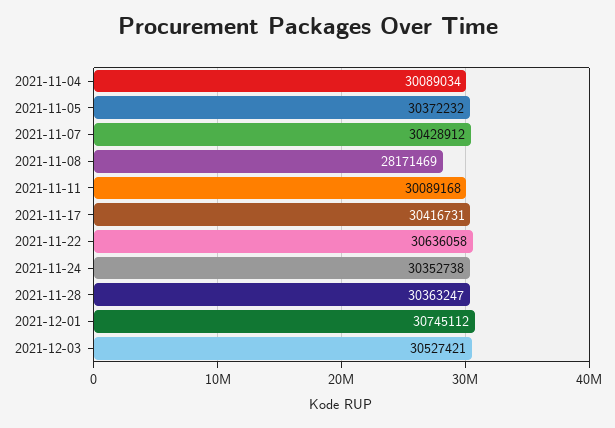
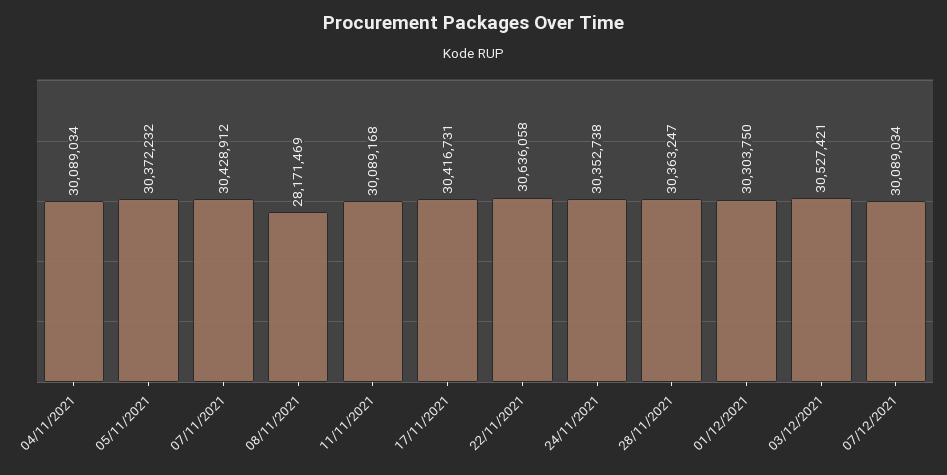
2021-12-01: 30745112 -> 30303750
07/12/2021: none -> 30089034

